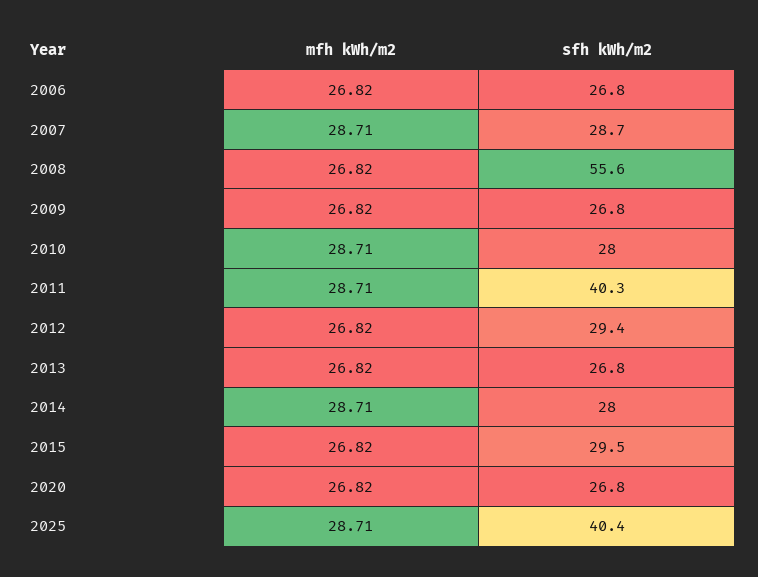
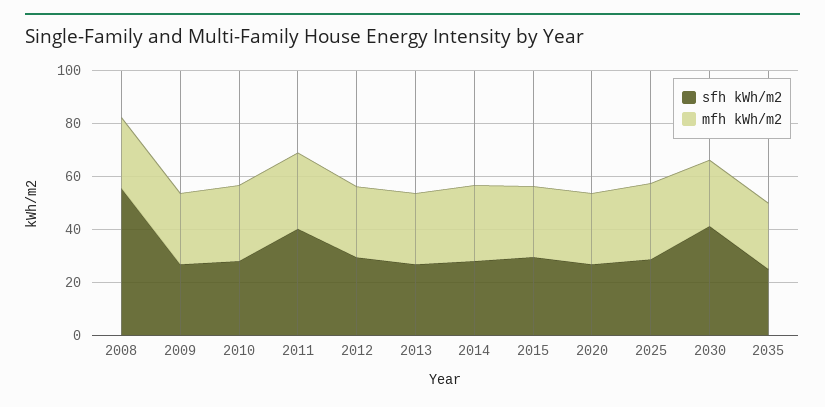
mfh kWh/m2, 2006: 26.82 -> none
sfh kWh/m2, 2006: 26.8 -> none
mfh kWh/m2, 2007: 28.71 -> none
sfh kWh/m2, 2007: 28.7 -> none
sfh kWh/m2, 2025: 40.4 -> 30
sfh kWh/m2, 2030: none -> 40
mfh kWh/m2, 2030: none -> 25
sfh kWh/m2, 2035: none -> 25
mfh kWh/m2, 2035: none -> 25

